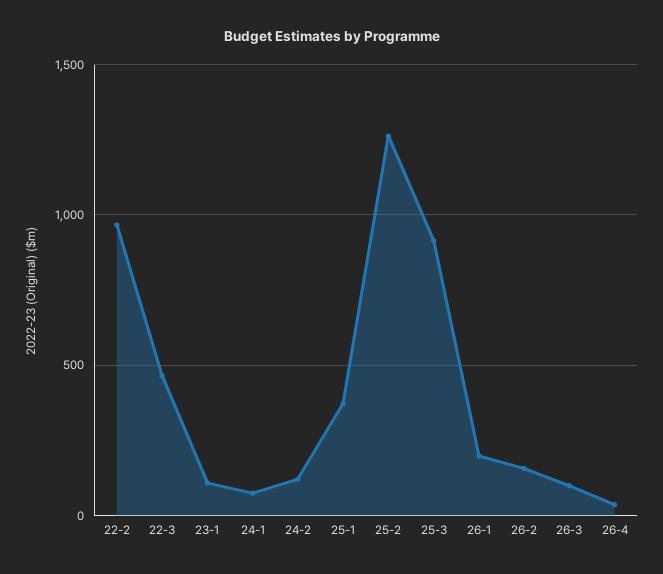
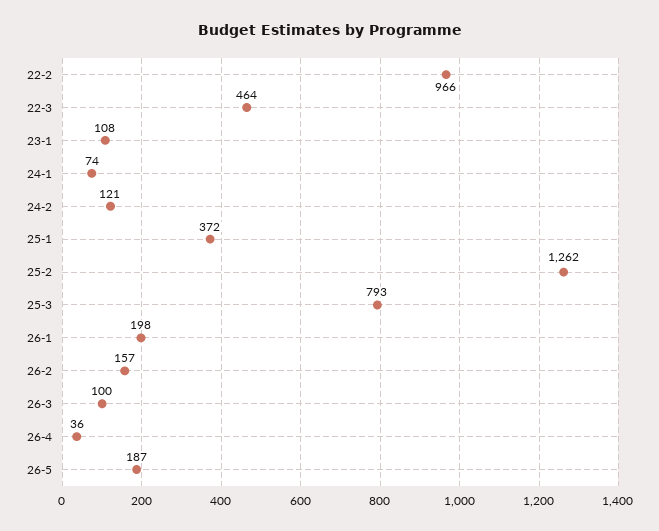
25-3: 900 -> 793
26-5: none -> 187

